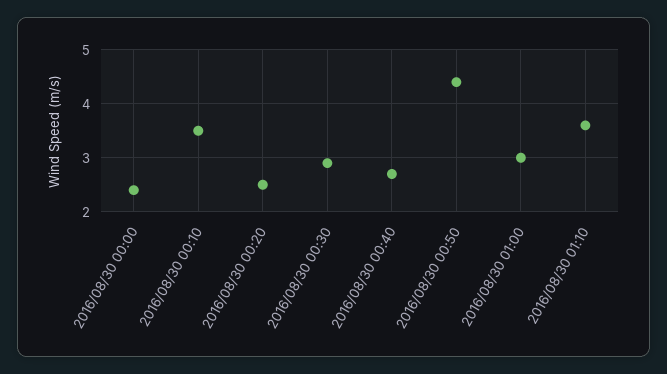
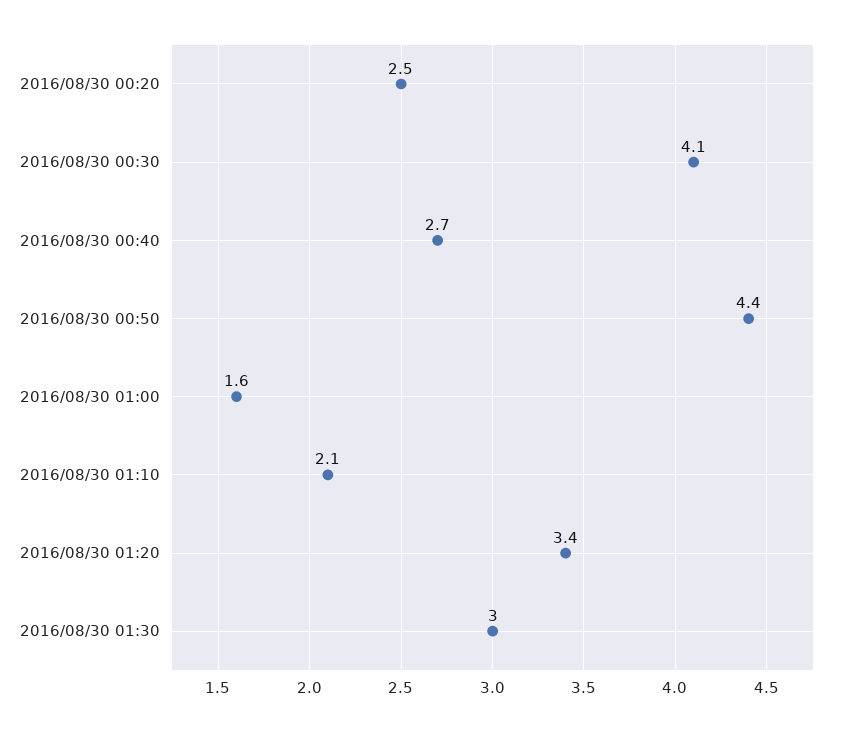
2016/08/30 00:00: 2.5 -> none
2016/08/30 00:10: 3.5 -> none
2016/08/30 00:30: 3 -> 4.1
2016/08/30 01:00: 3 -> 1.6
2016/08/30 01:10: 3.5 -> 2.1
2016/08/30 01:20: none -> 3.4
2016/08/30 01:30: none -> 3

